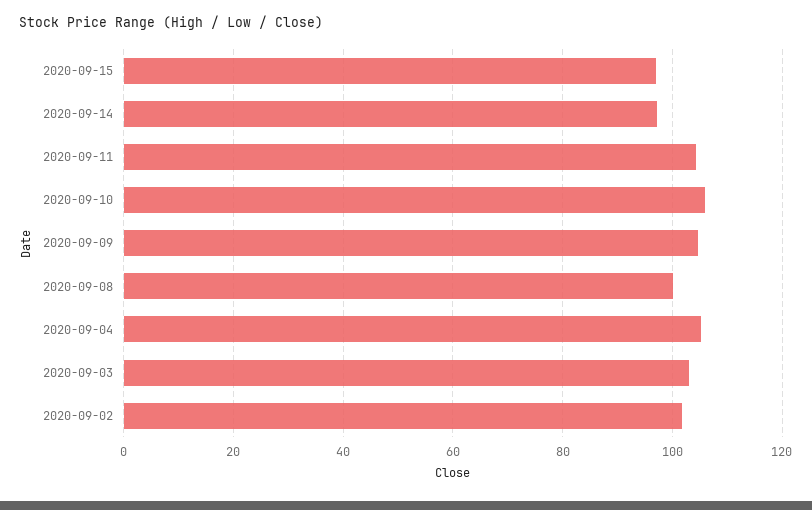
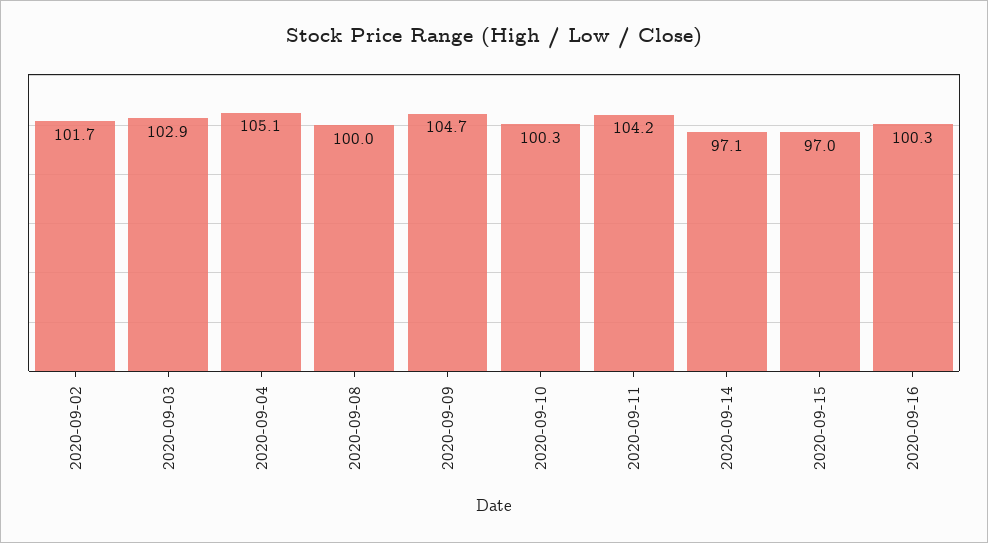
2020-09-10: 106 -> 100.3
2020-09-16: none -> 100.3

